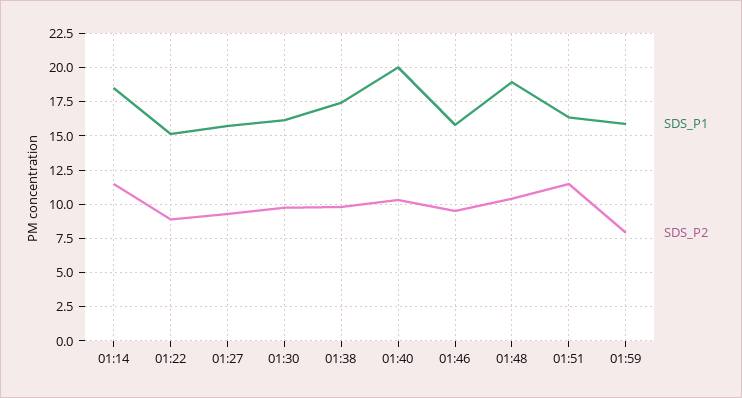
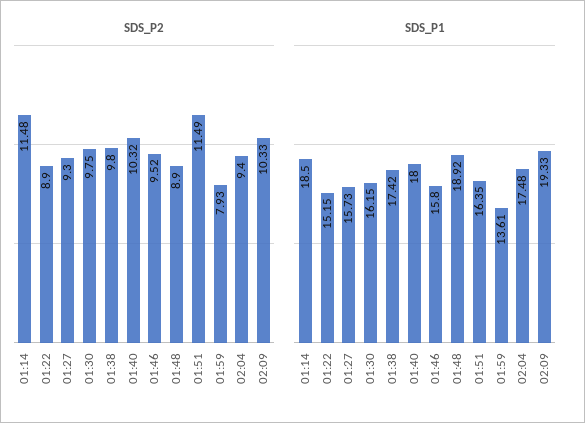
SDS_P1, 01:40: 20 -> 18
SDS_P2, 01:48: 10.5 -> 8.9
SDS_P1, 01:59: 16 -> 13.61
SDS_P2, 02:04: none -> 9.4
SDS_P2, 02:09: none -> 10.33
SDS_P1, 02:04: none -> 17.48
SDS_P1, 02:09: none -> 19.33

